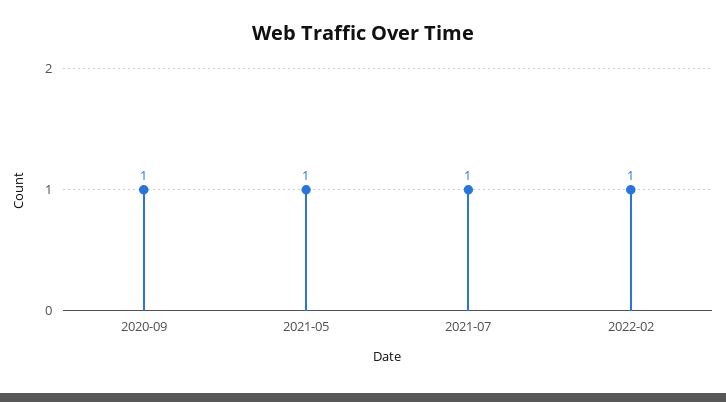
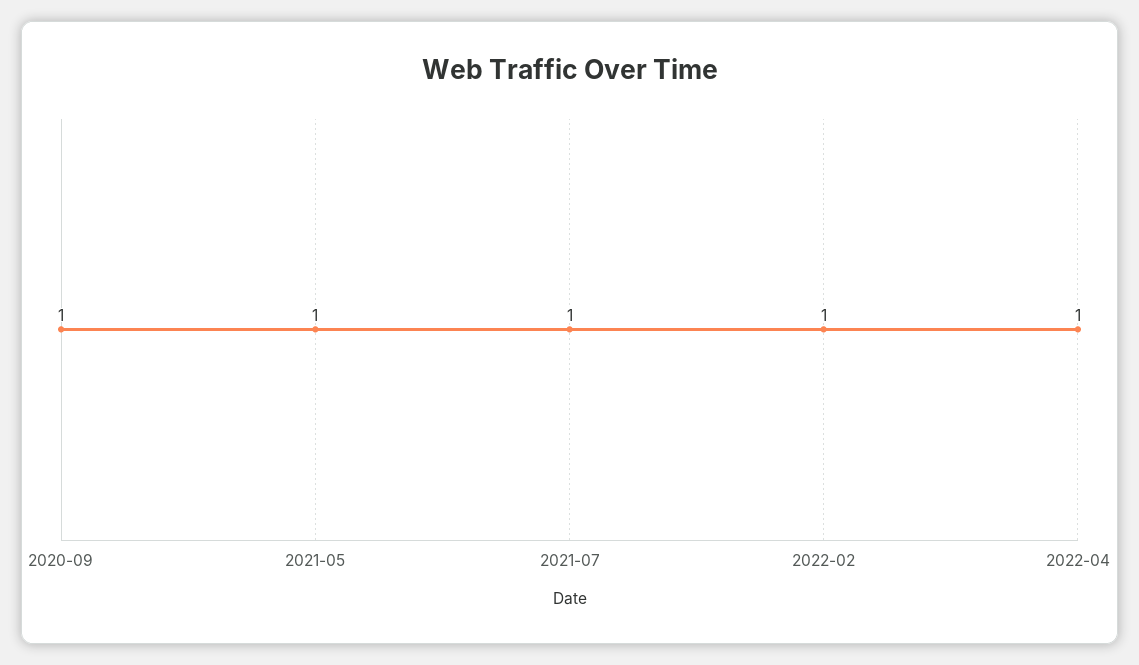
2022-04: none -> 1

